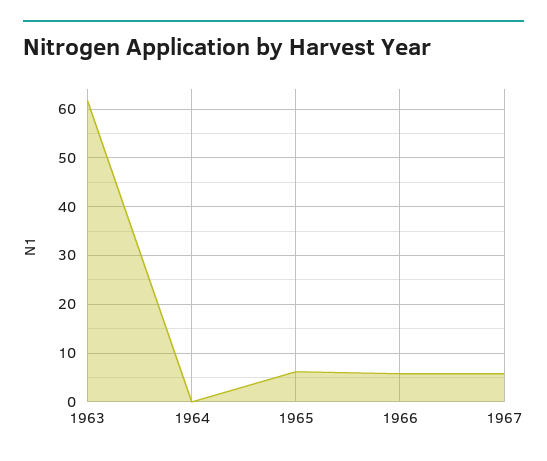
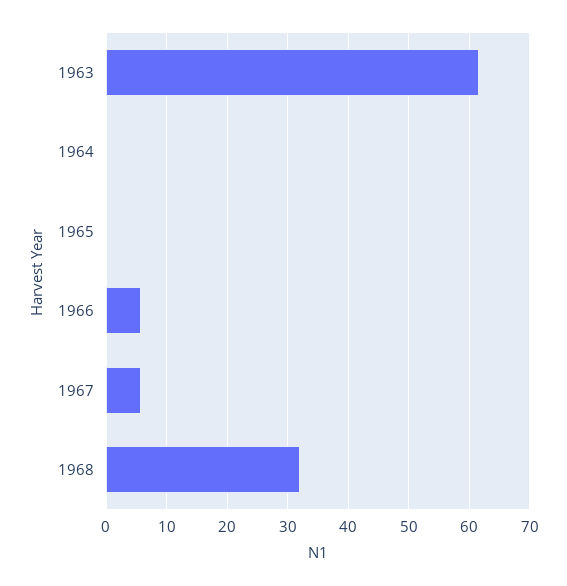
1965: 6 -> 0
1968: none -> 32

